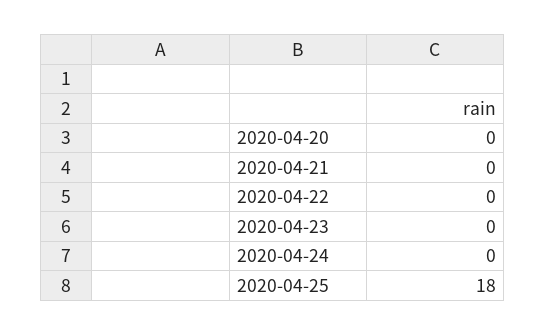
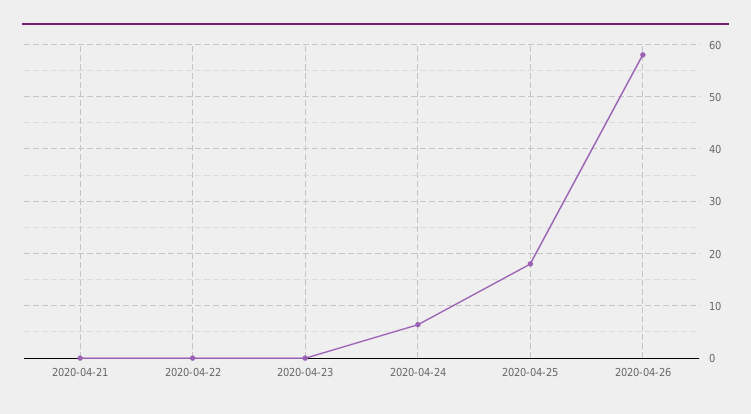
2020-04-20: 0 -> none
2020-04-24: 0 -> 6
2020-04-26: none -> 58

